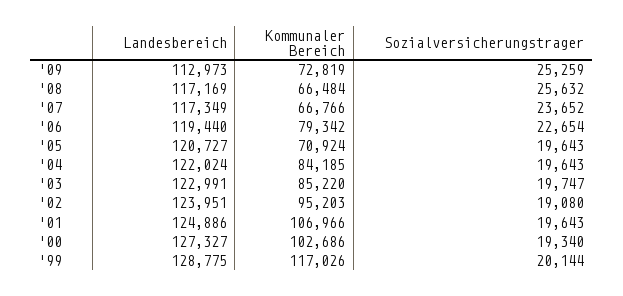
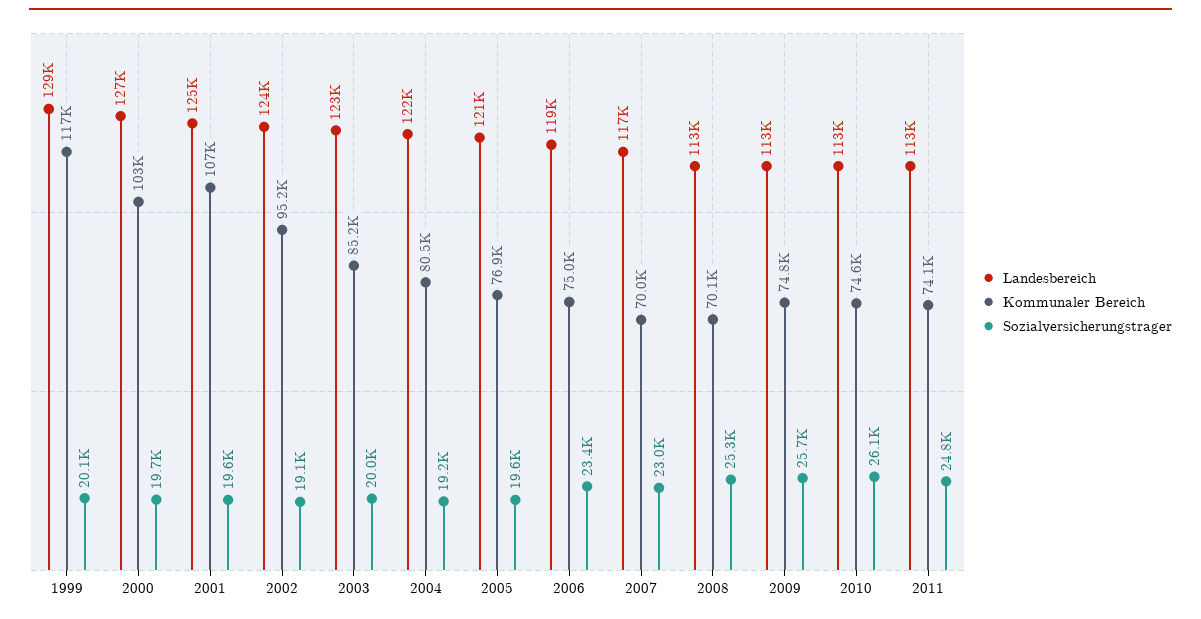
Kommunaler Bereich, '09: 72819 -> 74800
Sozialversicherungstrager, '09: 25259 -> 25700
Landesbereich, '08: 117169 -> 113000
Kommunaler Bereich, '08: 66484 -> 70100
Sozialversicherungstrager, '08: 25632 -> 25300
Kommunaler Bereich, '07: 66766 -> 70000
Sozialversicherungstrager, '07: 23652 -> 23000
Kommunaler Bereich, '06: 79342 -> 75000
Sozialversicherungstrager, '06: 22654 -> 23400
Kommunaler Bereich, '05: 70924 -> 76900
Kommunaler Bereich, '04: 84185 -> 80500
Sozialversicherungstrager, '04: 19643 -> 19200
Sozialversicherungstrager, '03: 19747 -> 20000
Sozialversicherungstrager, '00: 19340 -> 19700
Landesbereich, 2010: none -> 113000
Kommunaler Bereich, 2010: none -> 74600
Sozialversicherungstrager, 2010: none -> 26100
Landesbereich, 2011: none -> 113000
Kommunaler Bereich, 2011: none -> 74100
Sozialversicherungstrager, 2011: none -> 24800

